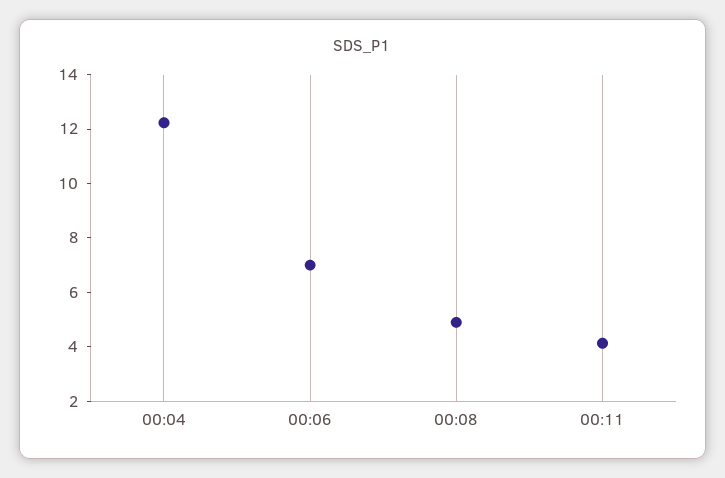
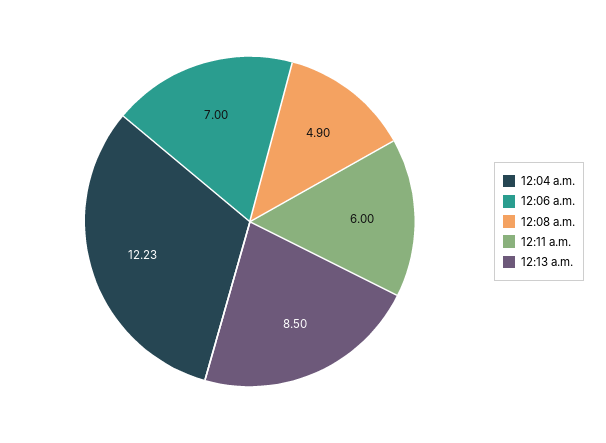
00:11: 4 -> 6
12:13 a.m.: none -> 8.5

